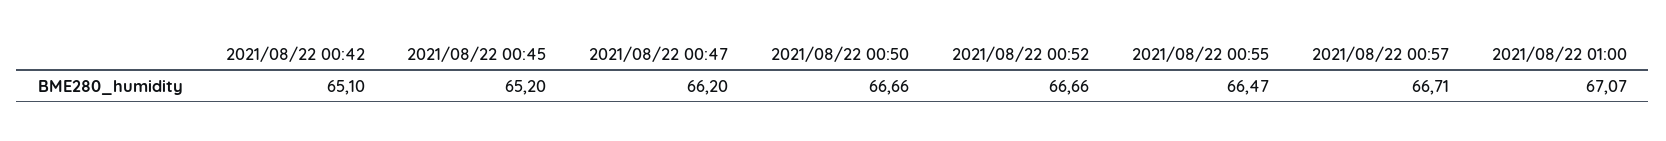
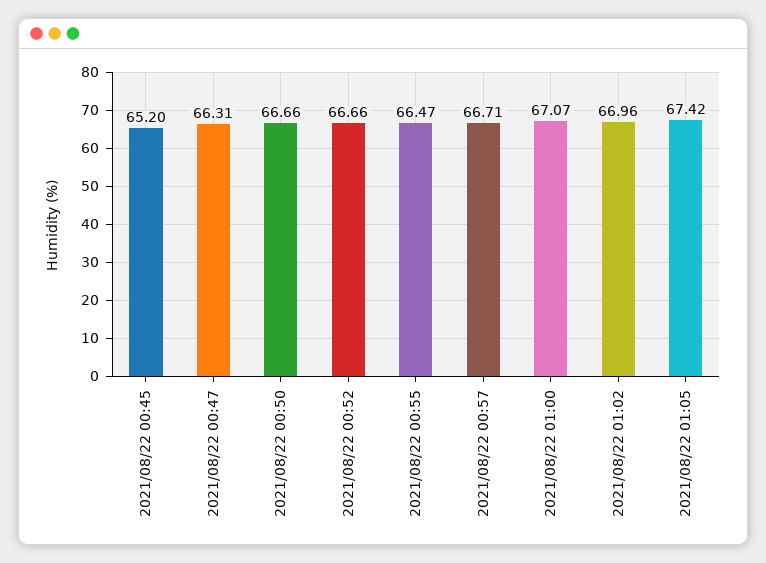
2021/08/22 00:42: 65.1 -> none
2021/08/22 00:47: 66.2 -> 66.31
2021/08/22 01:02: none -> 66.96
2021/08/22 01:05: none -> 67.42

